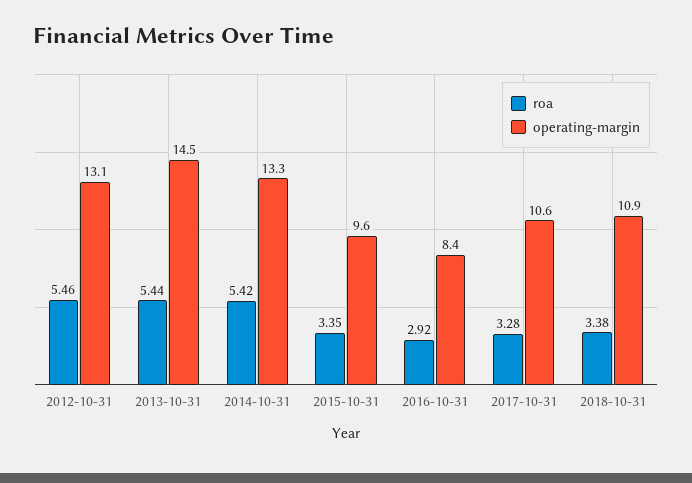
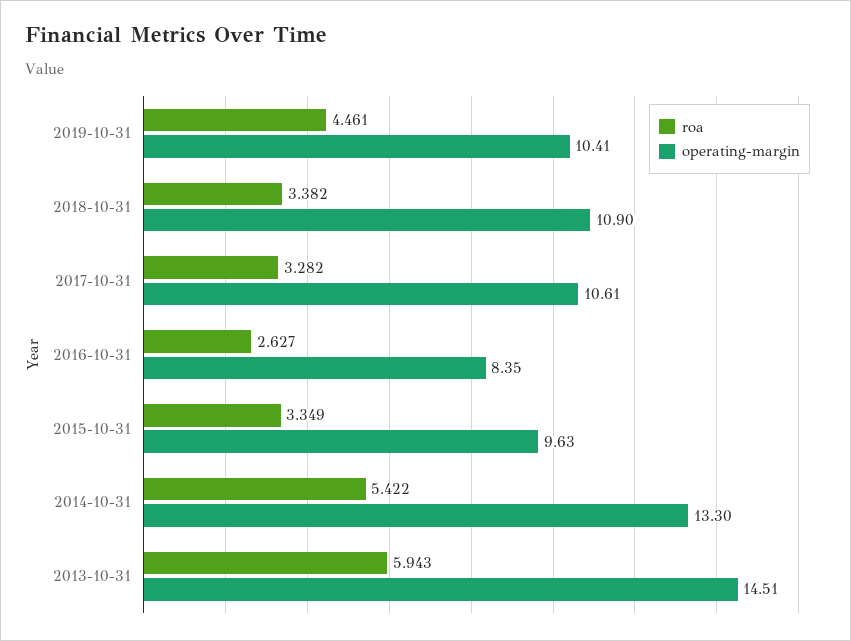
roa, 2012-10-31: 5.46 -> none
operating-margin, 2012-10-31: 13.1 -> none
roa, 2013-10-31: 5.44 -> 5.943
roa, 2016-10-31: 2.92 -> 2.627
roa, 2019-10-31: none -> 4.461
operating-margin, 2019-10-31: none -> 10.41

